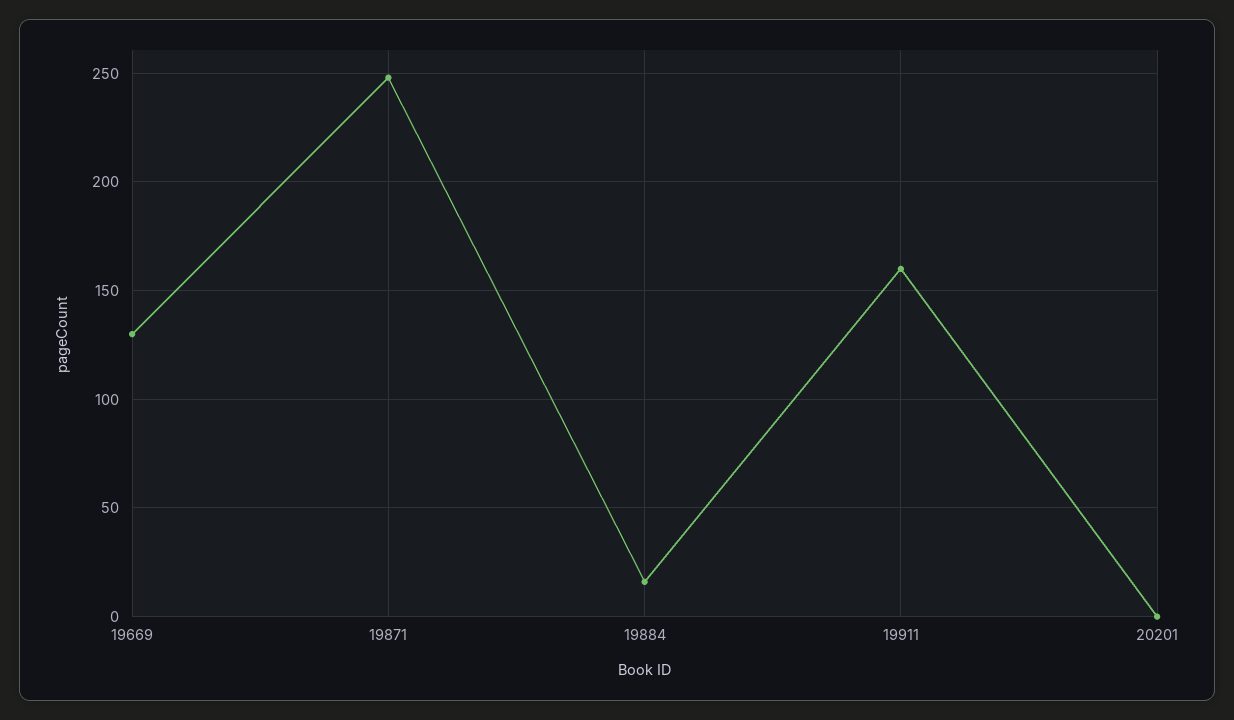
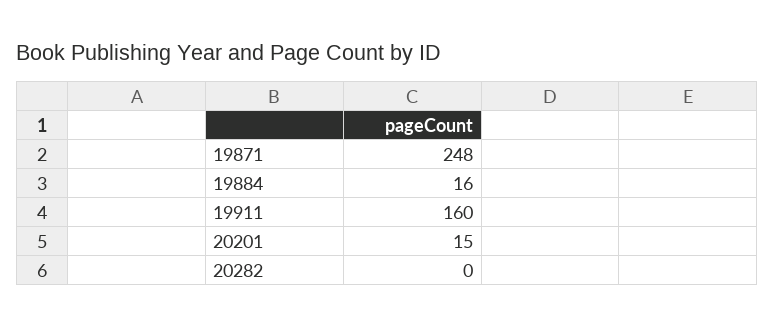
19669: 130 -> none
20201: 0 -> 15
20282: none -> 0

